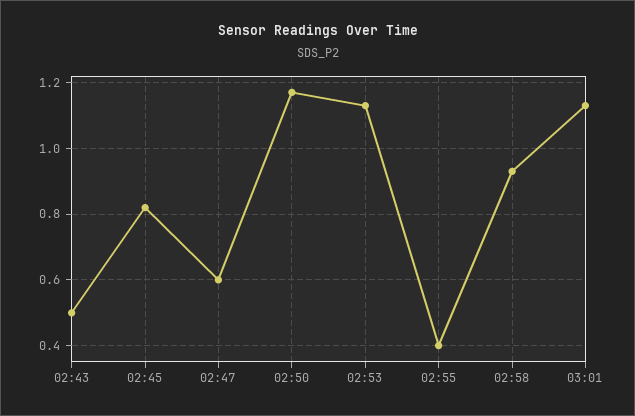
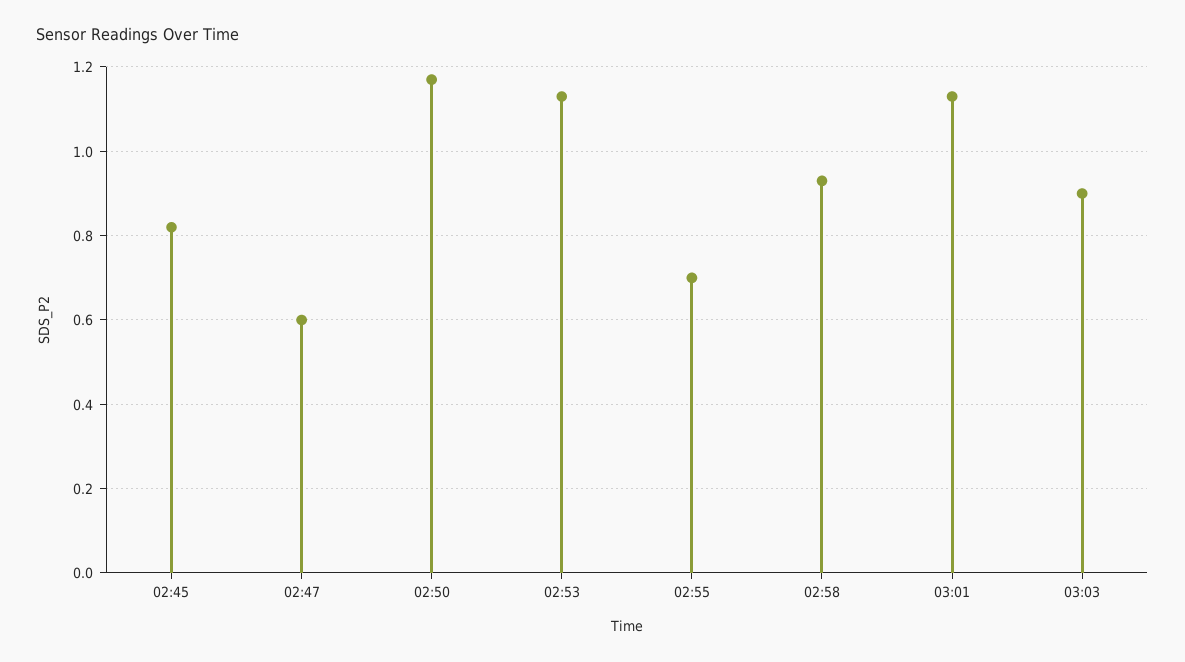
02:43: 0.5 -> none
02:55: 0.4 -> 0.7
03:03: none -> 0.9

